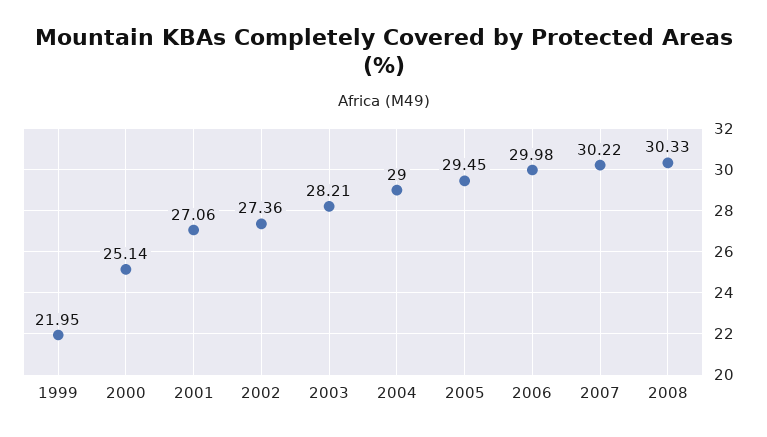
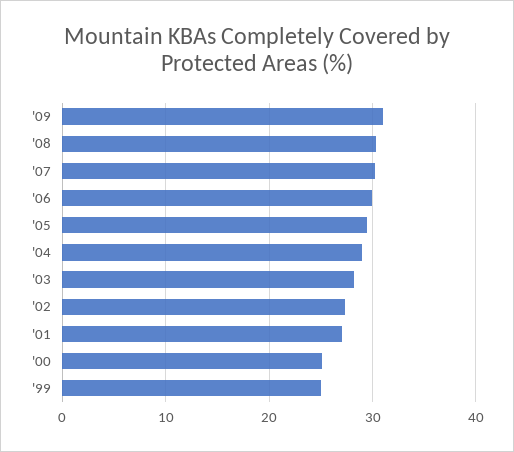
1999: 21.95 -> 25
'09: none -> 31

